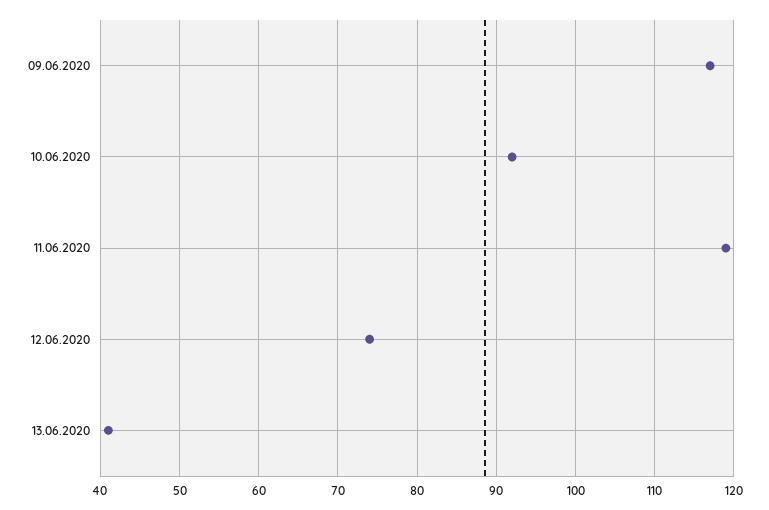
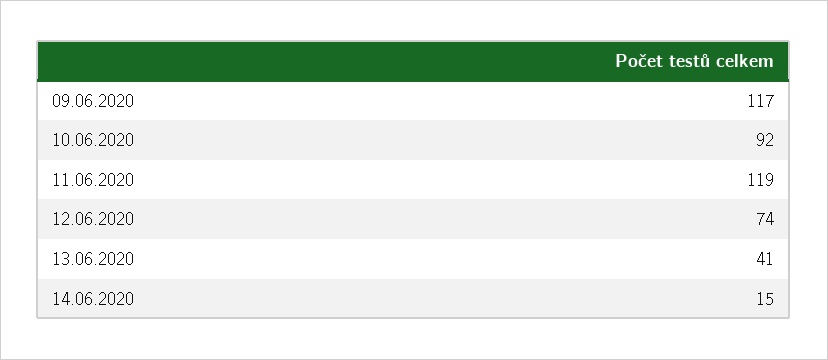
14.06.2020: none -> 15

